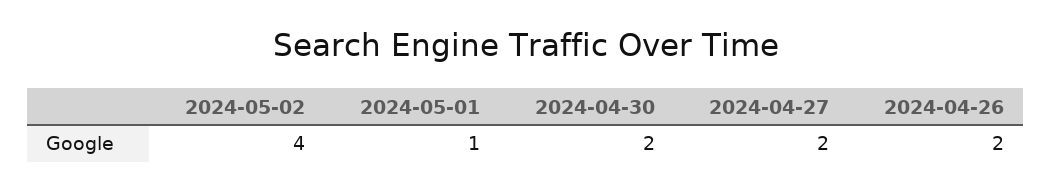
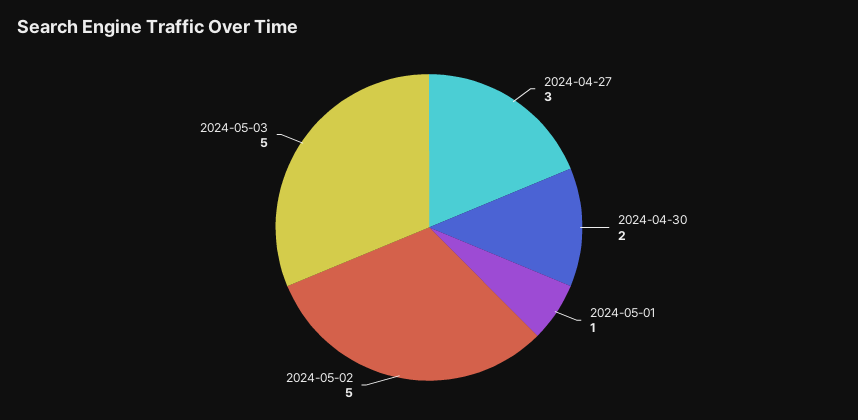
2024-05-02: 4 -> 5
2024-04-27: 2 -> 3
2024-04-26: 2 -> none
2024-05-03: none -> 5

